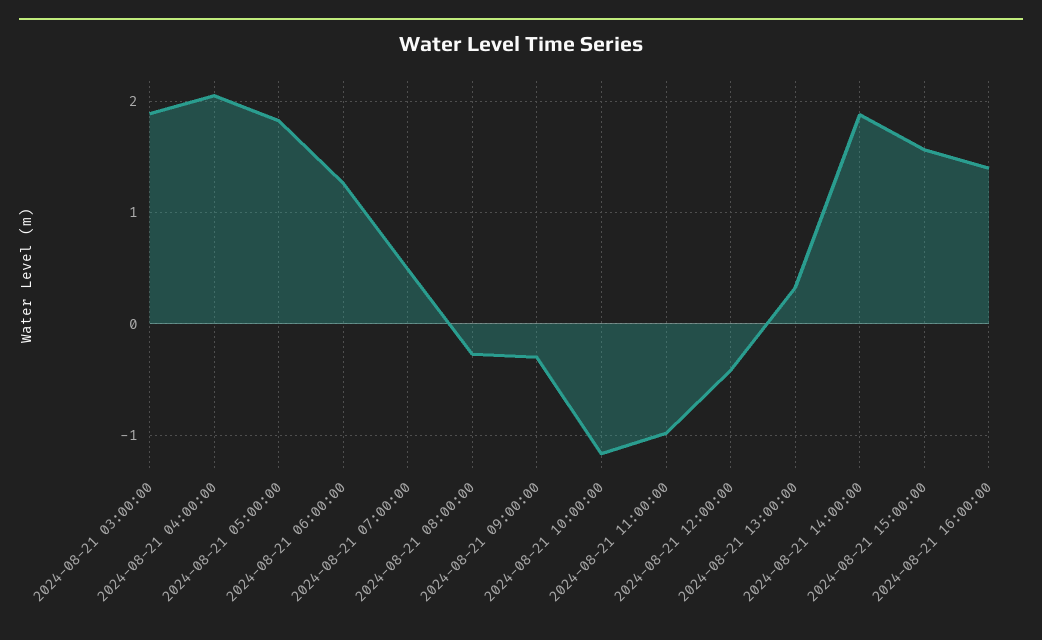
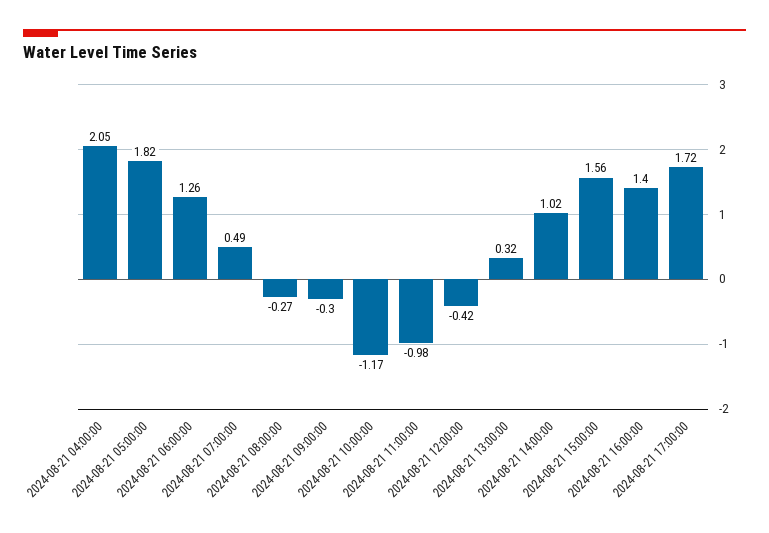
2024-08-21 03:00:00: 1.9 -> none
2024-08-21 14:00:00: 1.9 -> 1.02
2024-08-21 17:00:00: none -> 1.72

